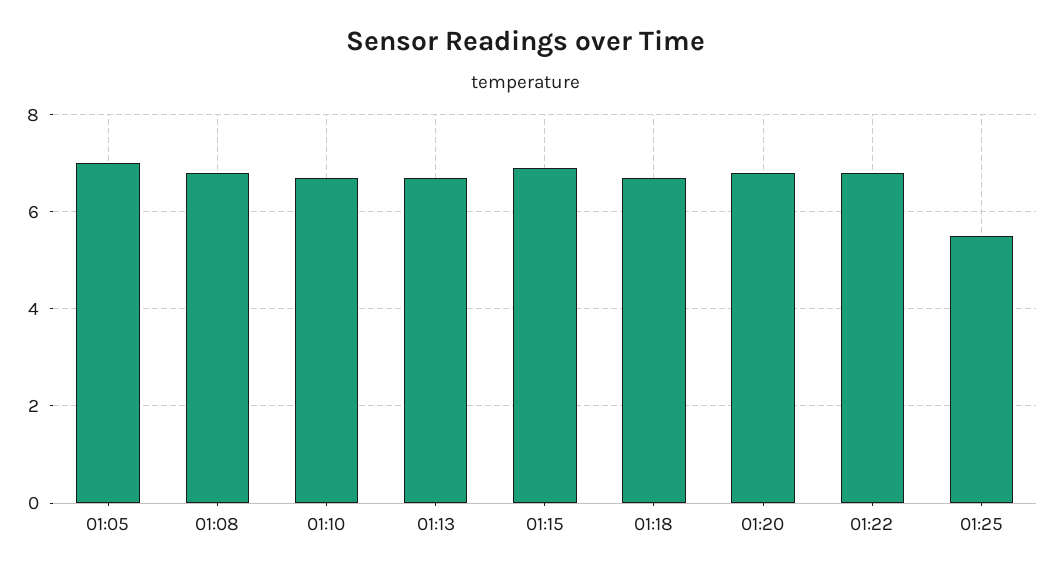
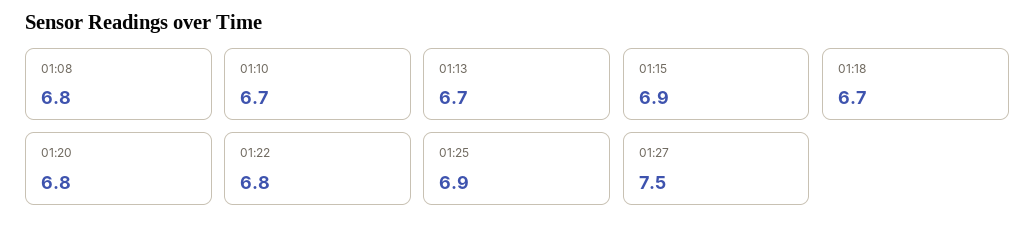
01:05: 7 -> none
01:25: 5.5 -> 6.9
01:27: none -> 7.5

